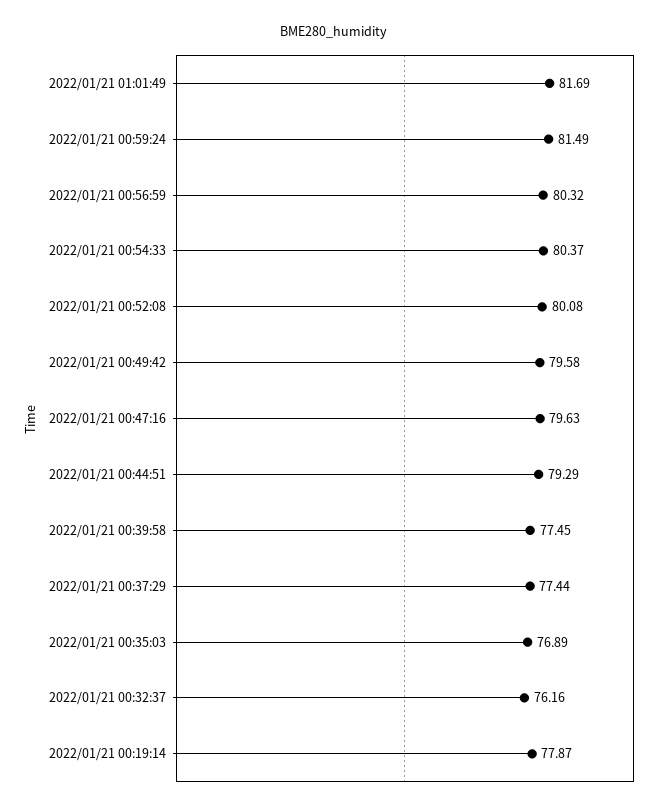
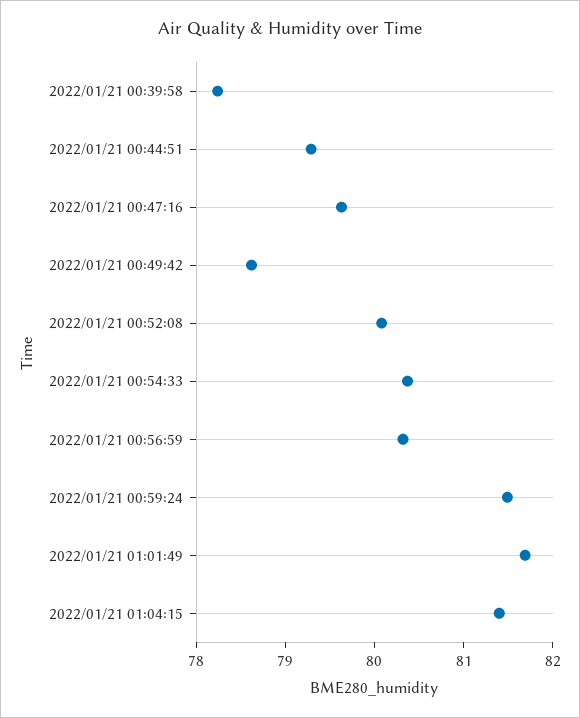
2022/01/21 00:49:42: 79.58 -> 78.6
2022/01/21 00:39:58: 77.45 -> 78.2
2022/01/21 00:37:29: 77.44 -> none
2022/01/21 00:35:03: 76.89 -> none
2022/01/21 00:32:37: 76.16 -> none
2022/01/21 00:19:14: 77.87 -> none
2022/01/21 01:04:15: none -> 81.4

